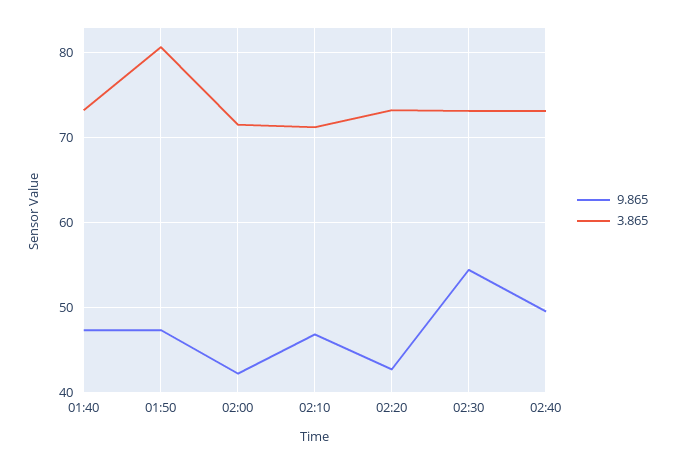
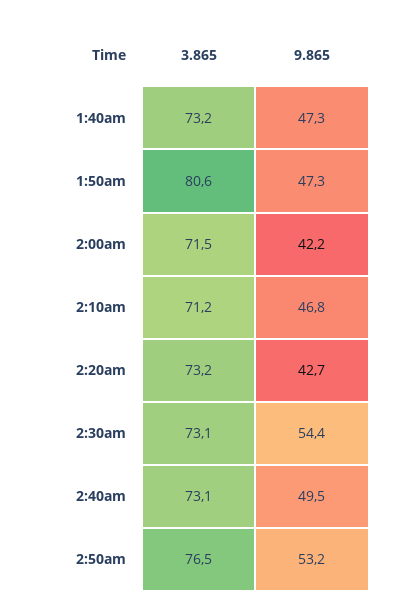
3.865, 2:50am: none -> 76.5
9.865, 2:50am: none -> 53.2

